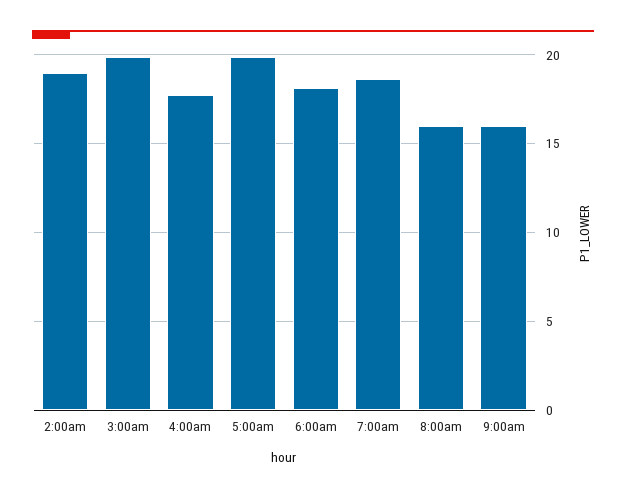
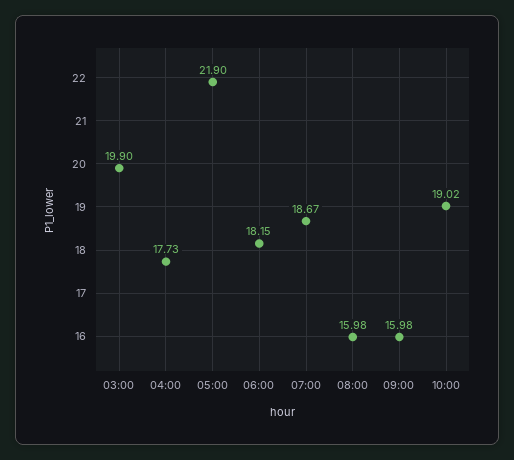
2:00am: 19 -> none
5:00am: 20 -> 21.9
10:00: none -> 19.02

